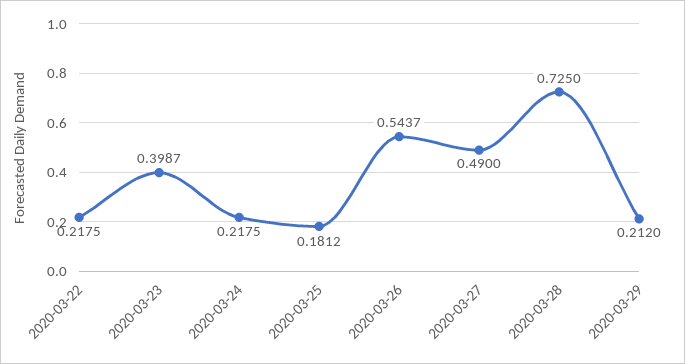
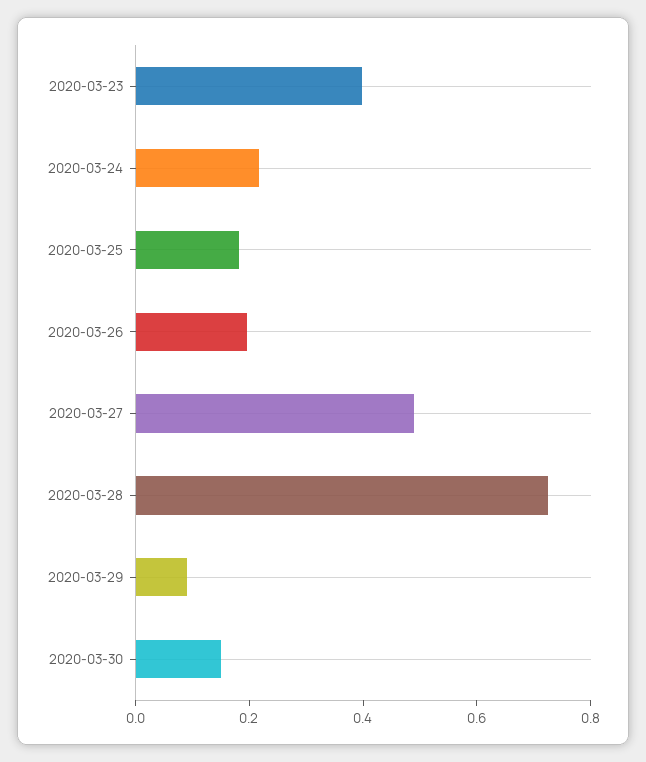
2020-03-22: 0.2175 -> none
2020-03-26: 0.5437 -> 0.2
2020-03-29: 0.212 -> 0.1
2020-03-30: none -> 0.15

